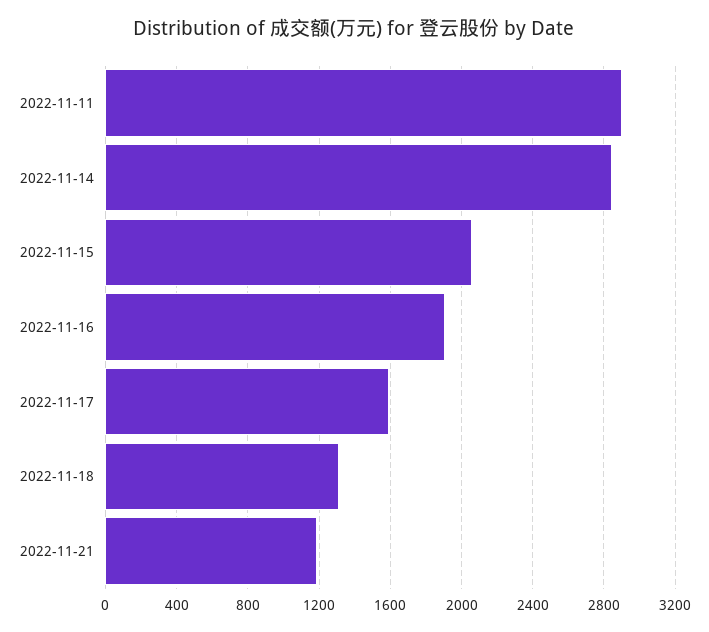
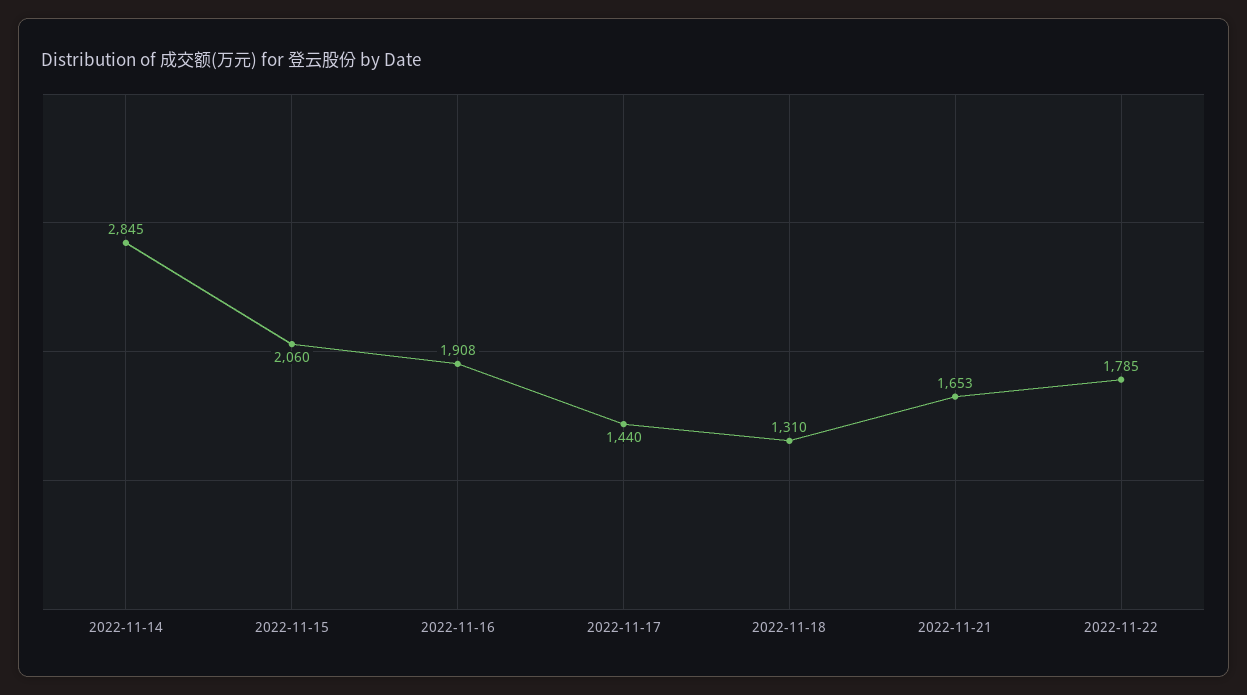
2022-11-11: 2900 -> none
2022-11-17: 1600 -> 1440
2022-11-21: 1200 -> 1653
2022-11-22: none -> 1785

